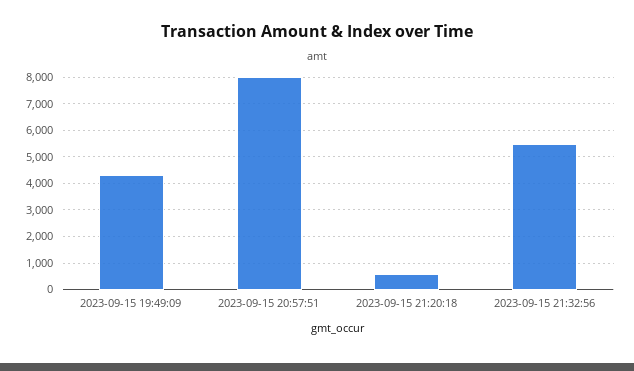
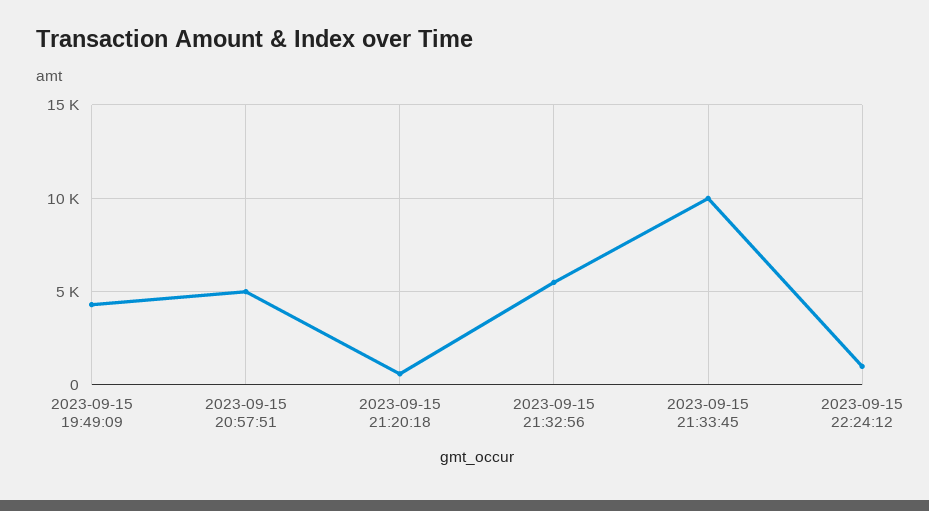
2023-09-15 20:57:51: 8000 -> 5000
2023-09-15 21:33:45: none -> 10000
2023-09-15 22:24:12: none -> 1000

